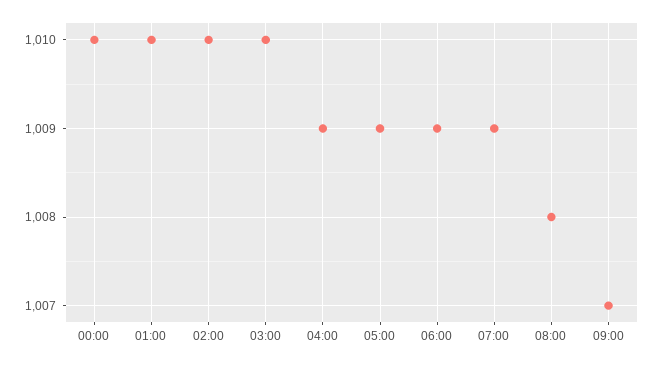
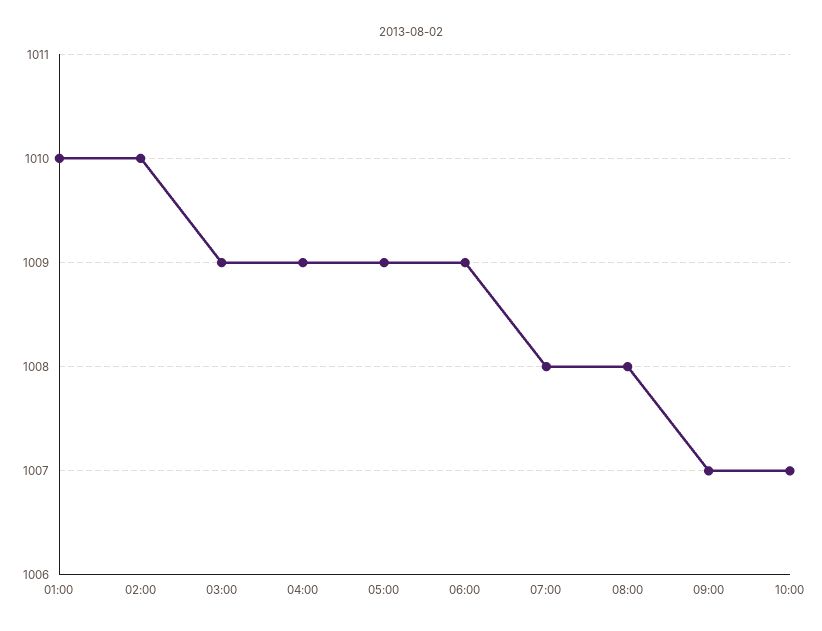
00:00: 1010 -> none
03:00: 1010 -> 1009
07:00: 1009 -> 1008
10:00: none -> 1007

